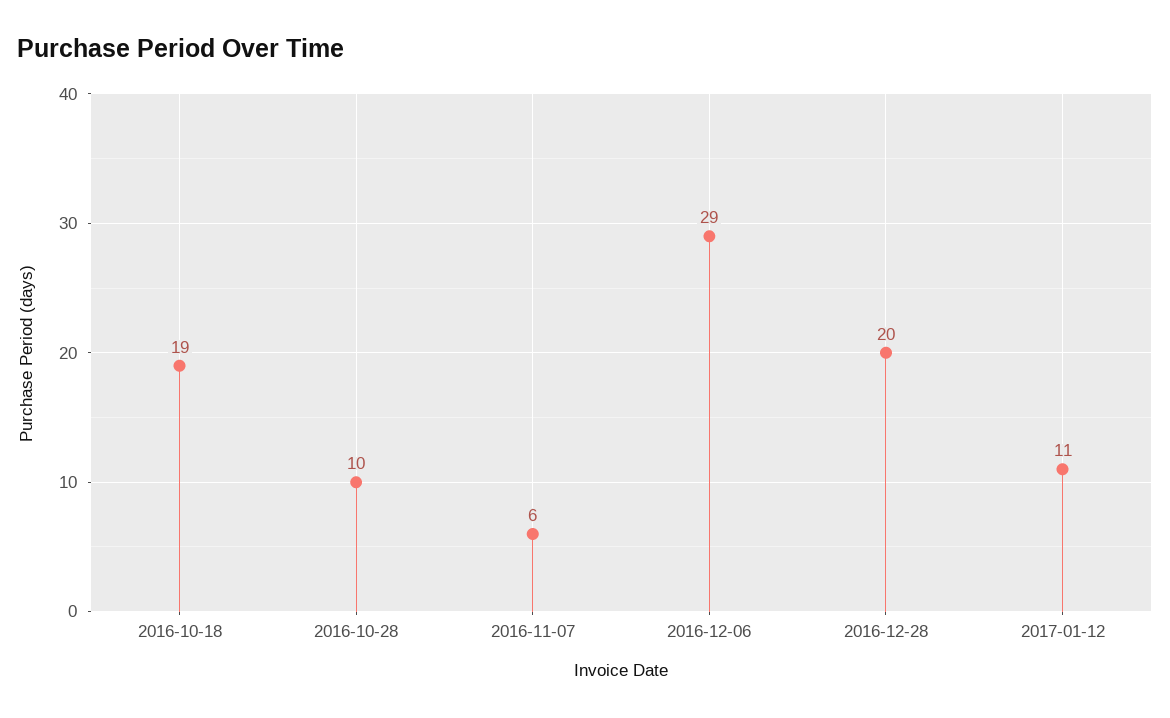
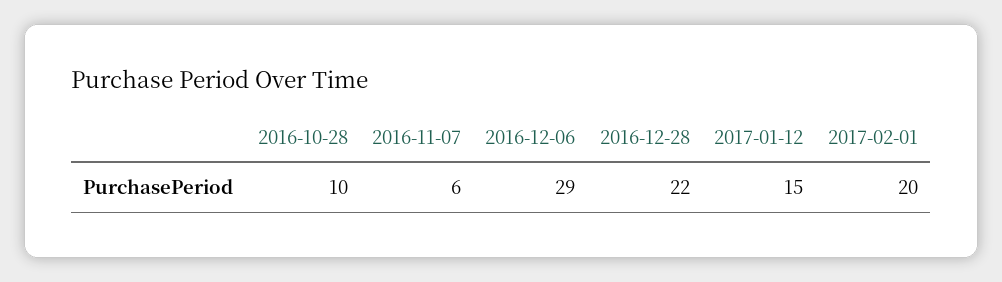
2016-10-18: 19 -> none
2016-12-28: 20 -> 22
2017-01-12: 11 -> 15
2017-02-01: none -> 20

